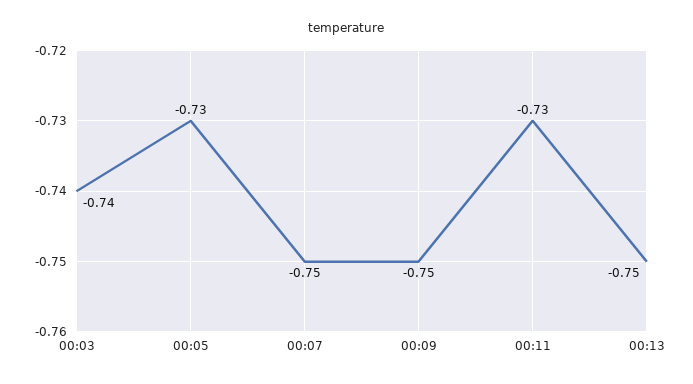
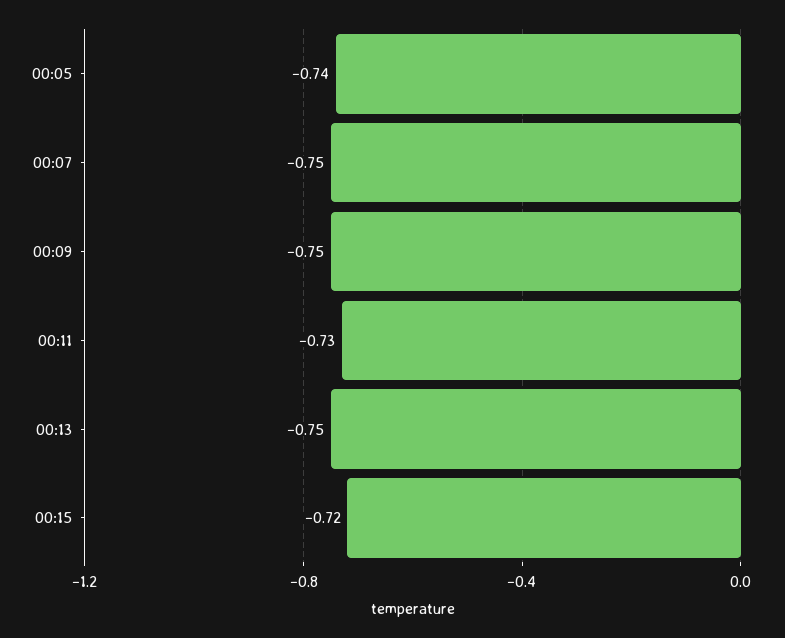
00:03: -0.74 -> none
00:05: -0.73 -> -0.74
00:15: none -> -0.72

